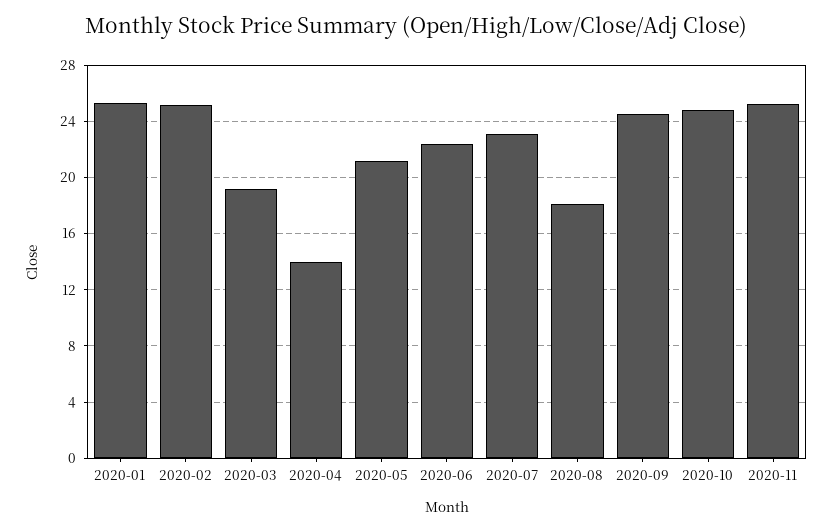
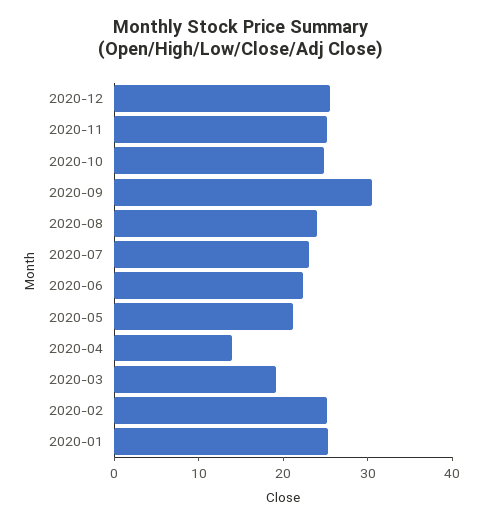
2020-08: 18 -> 24
2020-09: 24.5 -> 30
2020-12: none -> 26

